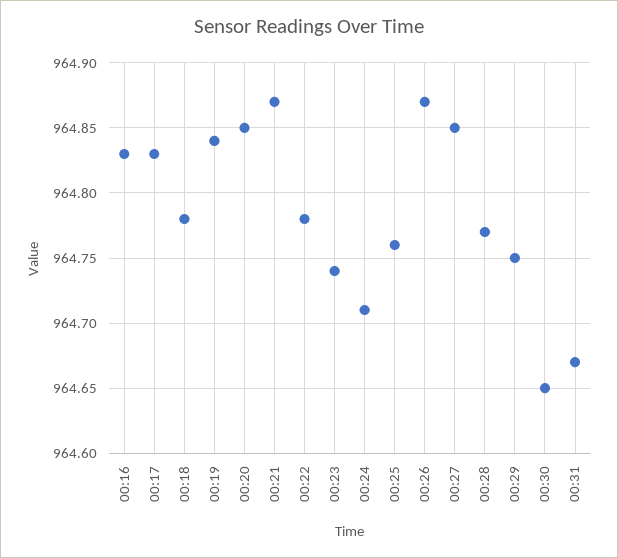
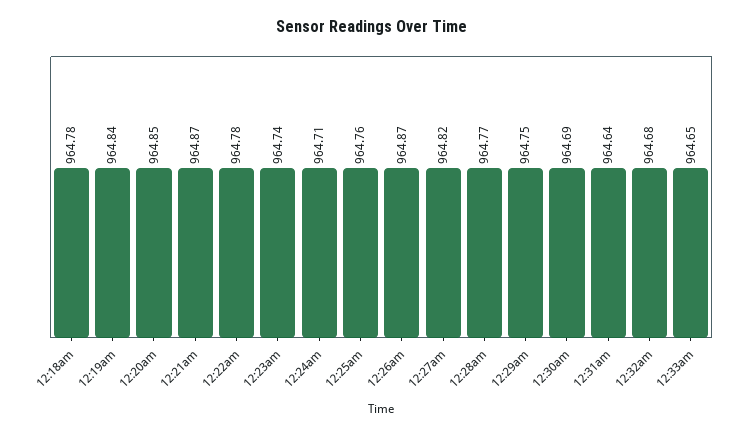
00:16: 964.83 -> none
00:17: 964.83 -> none
00:27: 964.85 -> 964.82
00:30: 964.65 -> 964.69
00:31: 964.67 -> 964.64
12:32am: none -> 964.68
12:33am: none -> 964.65

